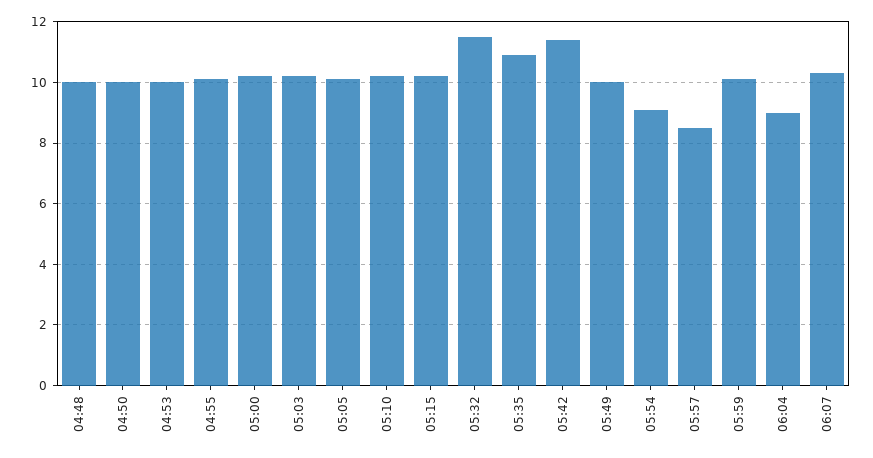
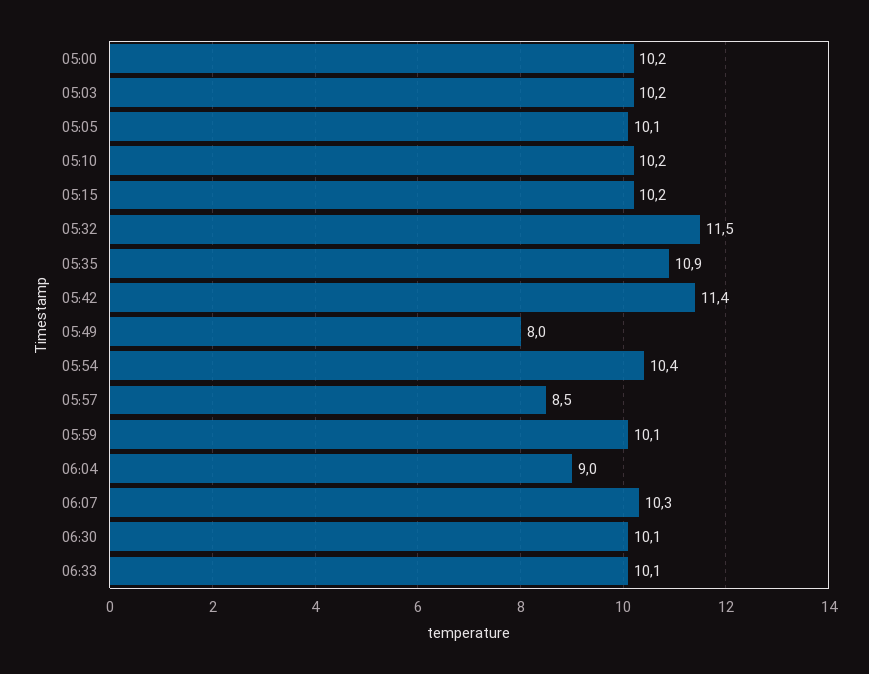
04:48: 10 -> none
04:50: 10 -> none
04:53: 10 -> none
04:55: 10 -> none
05:49: 10 -> 8
05:54: 9 -> 10.4
06:30: none -> 10.1
06:33: none -> 10.1

